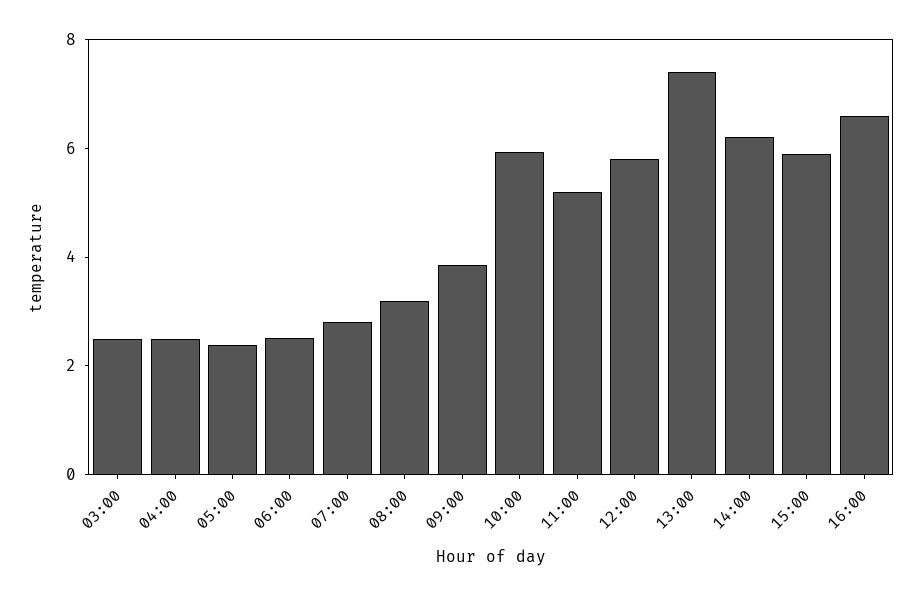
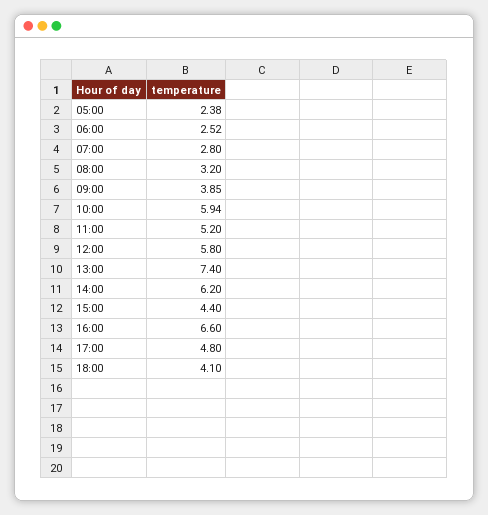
03:00: 2.5 -> none
04:00: 2.5 -> none
15:00: 6 -> 4.4
17:00: none -> 4.8
18:00: none -> 4.1

